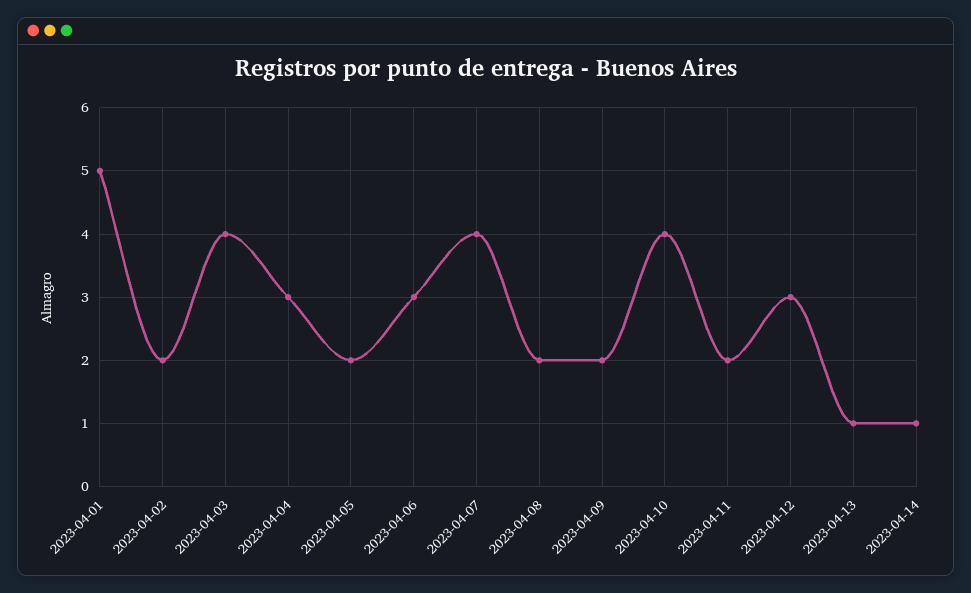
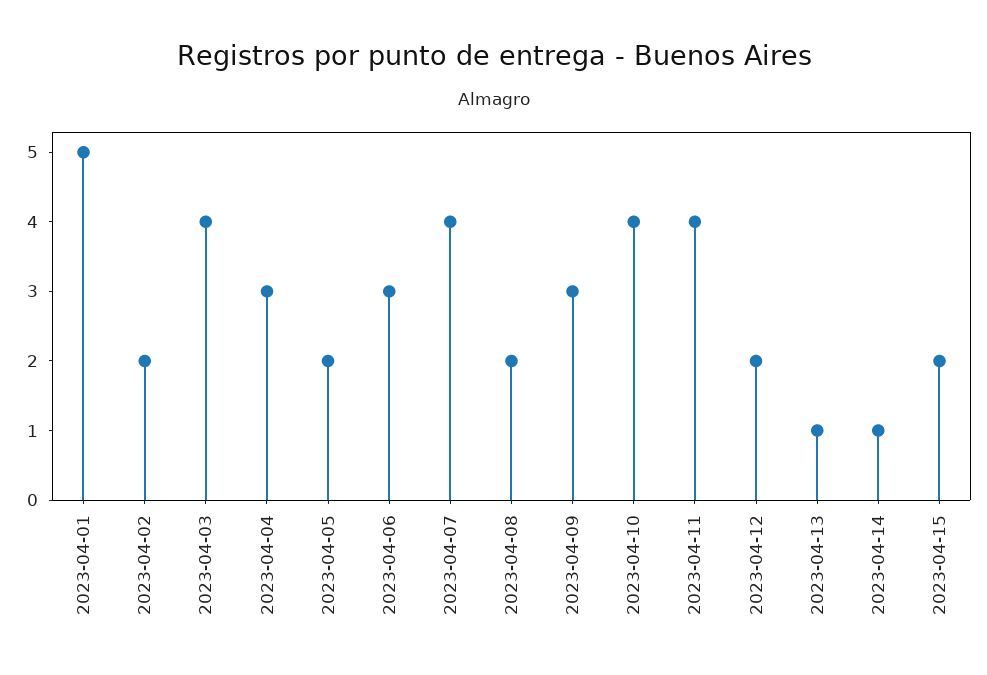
2023-04-09: 2 -> 3
2023-04-11: 2 -> 4
2023-04-12: 3 -> 2
2023-04-15: none -> 2

